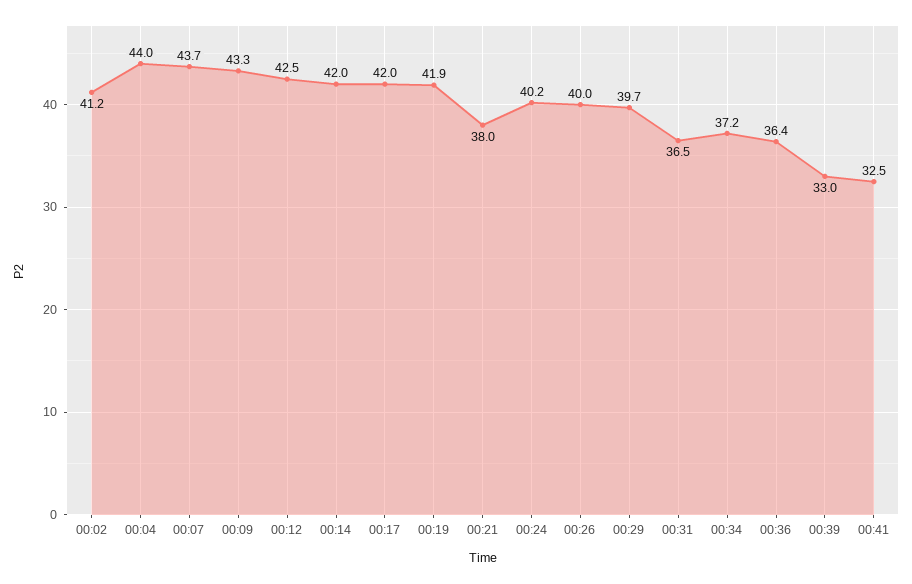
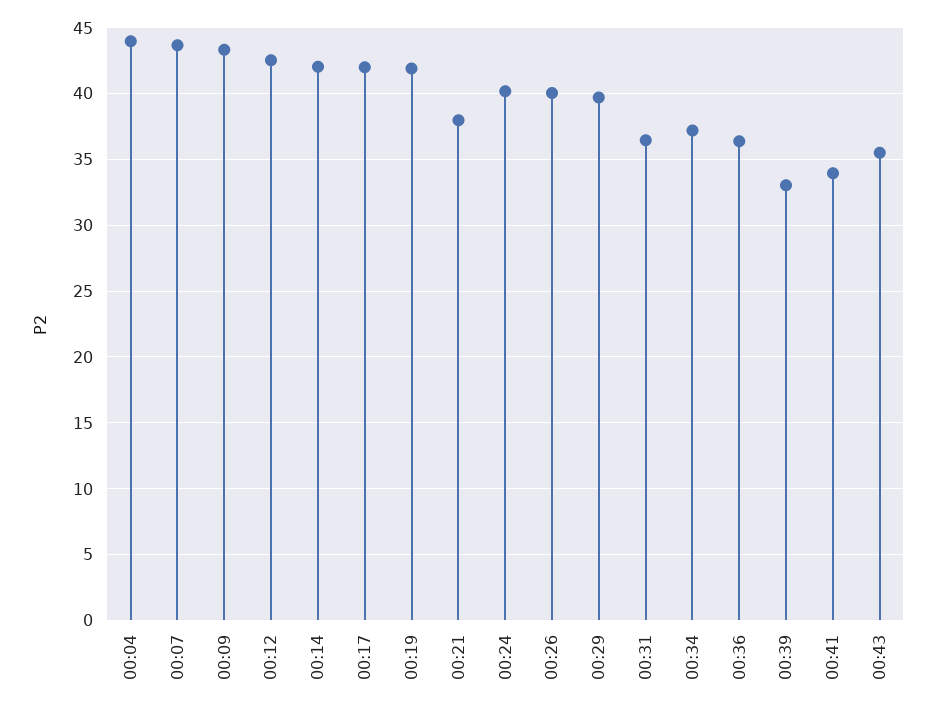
00:02: 41.2 -> none
00:41: 32.5 -> 34
00:43: none -> 35.5

